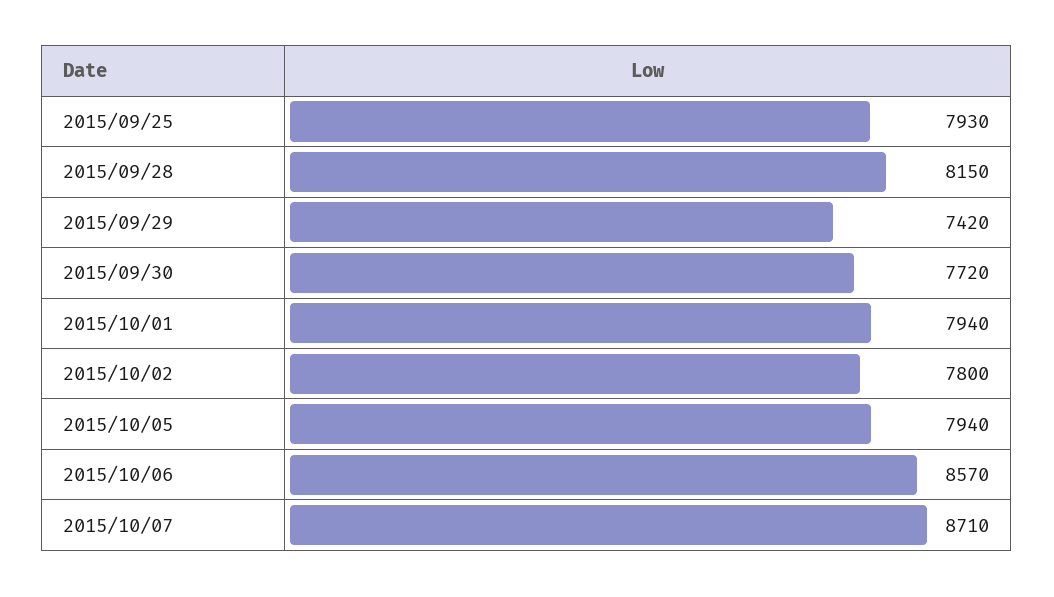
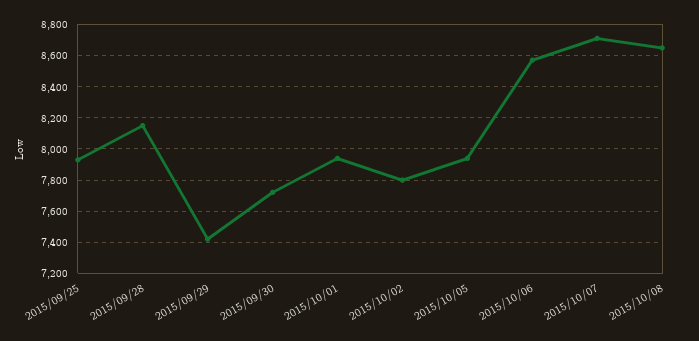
2015/10/08: none -> 8650

